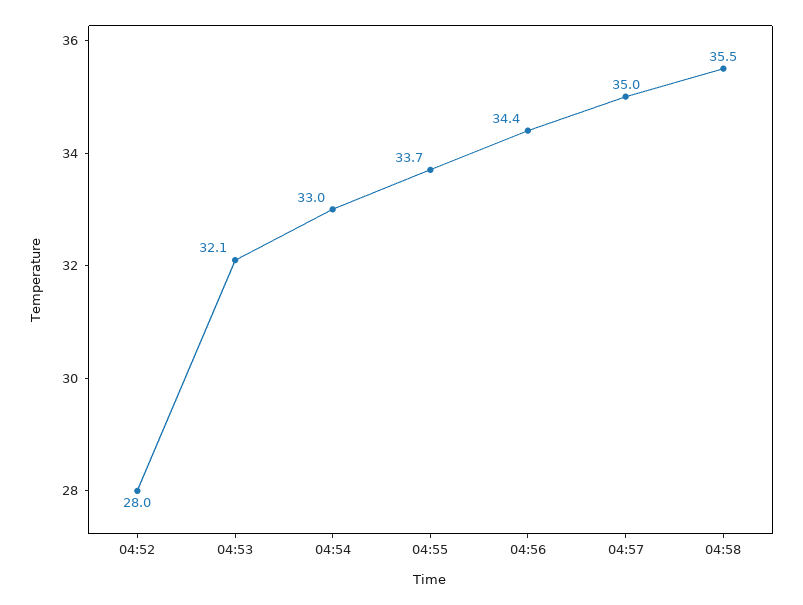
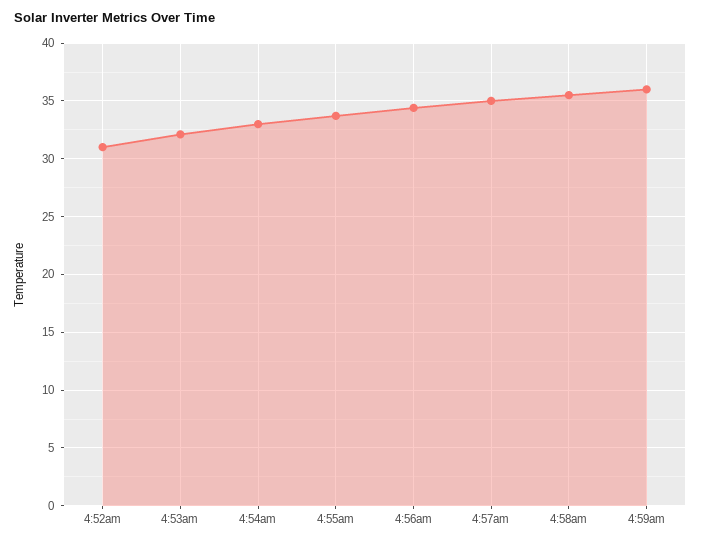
04:52: 28 -> 31
4:59am: none -> 36

